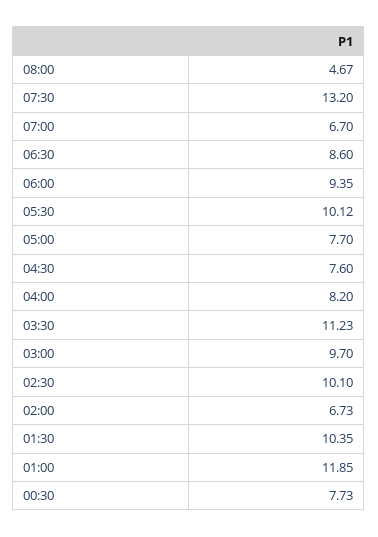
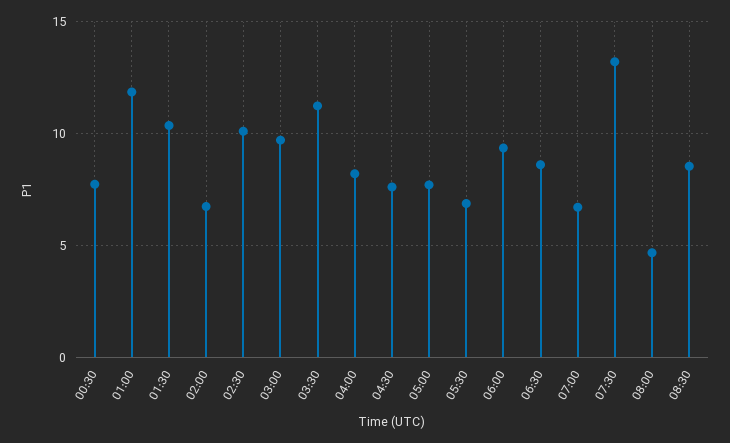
05:30: 10.12 -> 7
08:30: none -> 8.5

